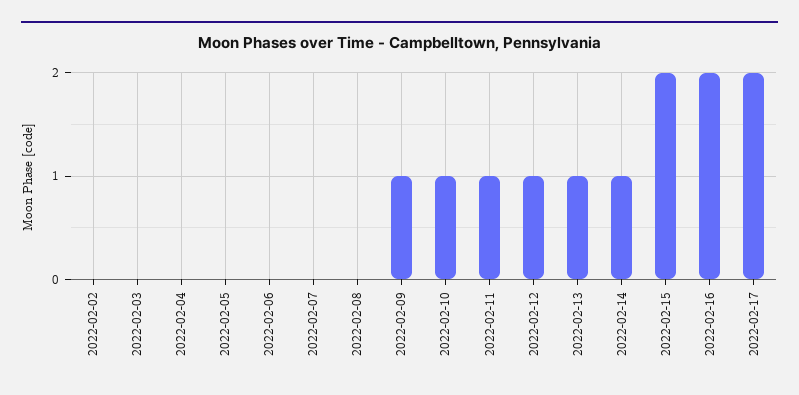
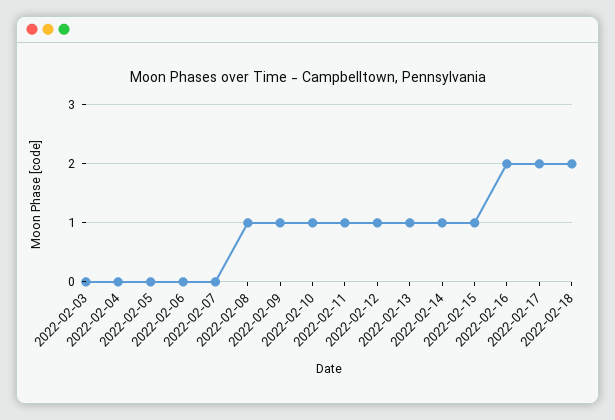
2022-02-02: 0 -> none
2022-02-08: 0 -> 1
2022-02-15: 2 -> 1
2022-02-18: none -> 2

